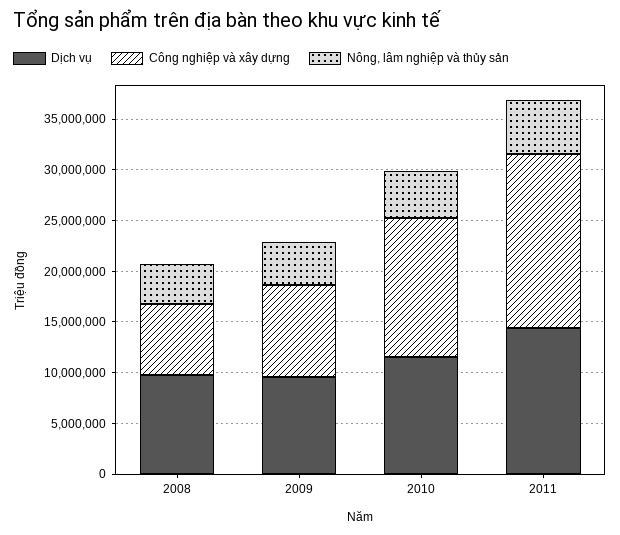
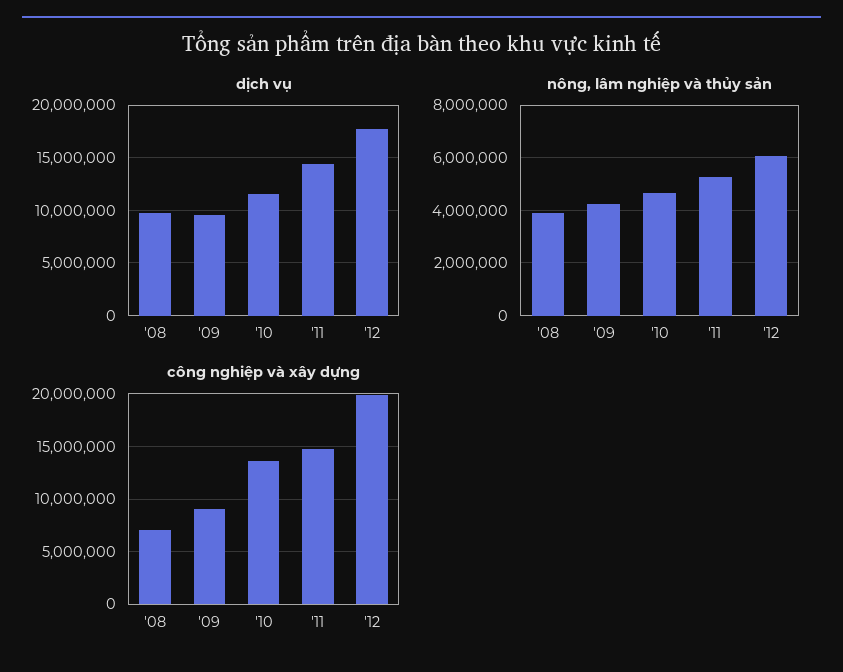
Công nghiệp và xây dựng, 2011: 17000000 -> 15000000
Dịch vụ, '12: none -> 18000000
Nông, lâm nghiệp và thủy sản, '12: none -> 6000000
Công nghiệp và xây dựng, '12: none -> 20000000

